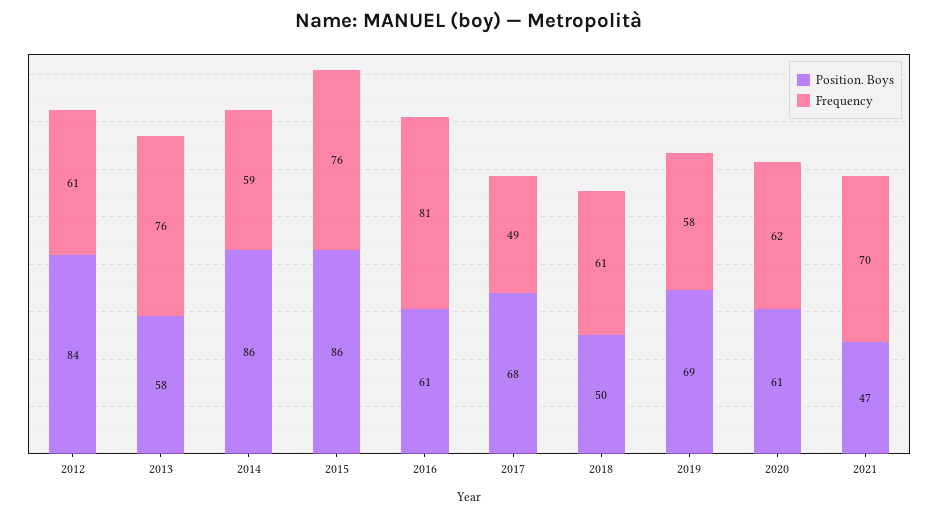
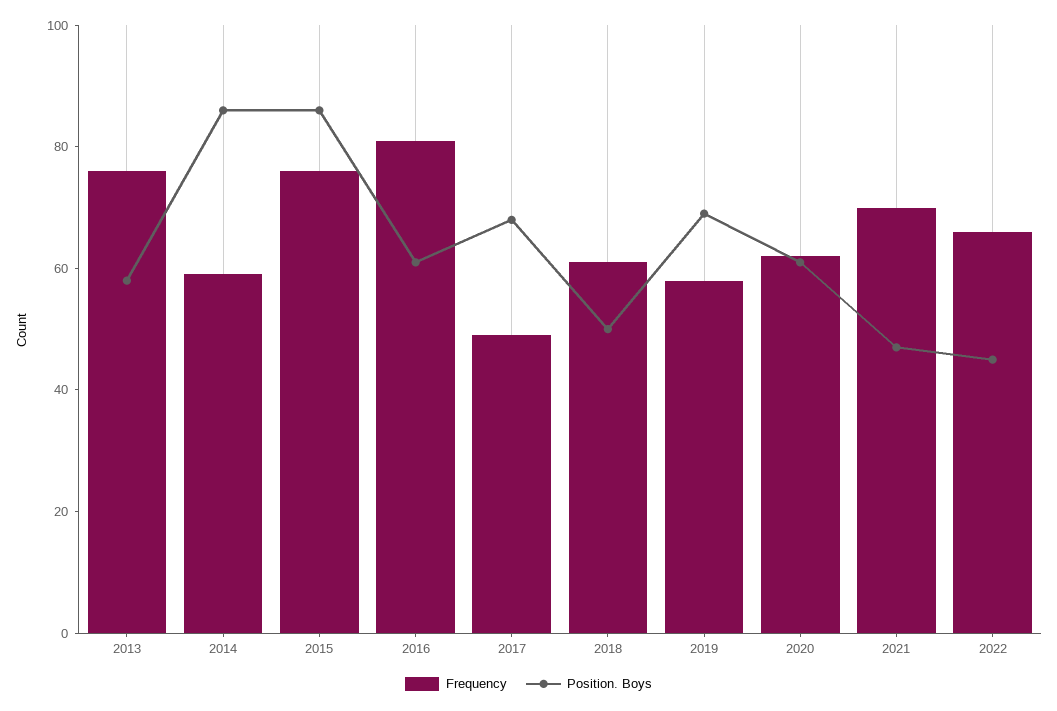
Position. Boys, 2012: 84 -> none
Frequency, 2012: 61 -> none
Frequency, 2022: none -> 65
Position. Boys, 2022: none -> 45

